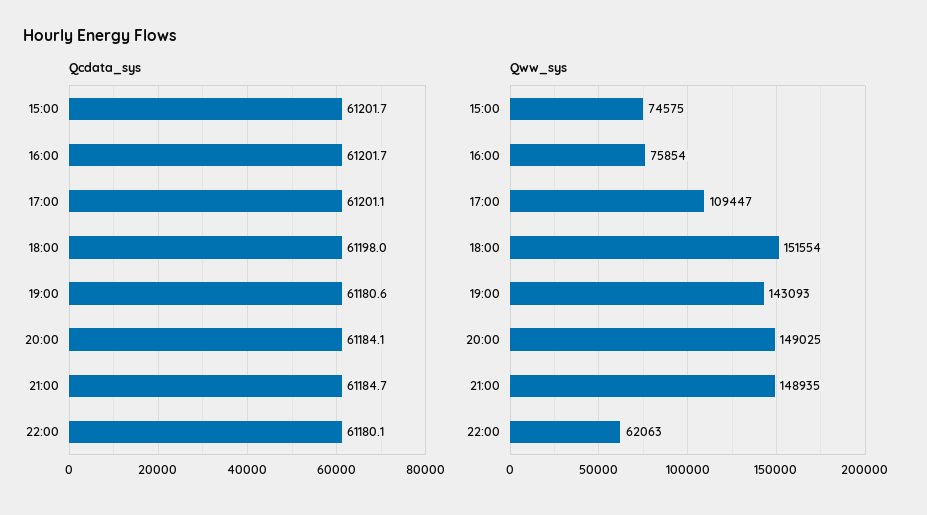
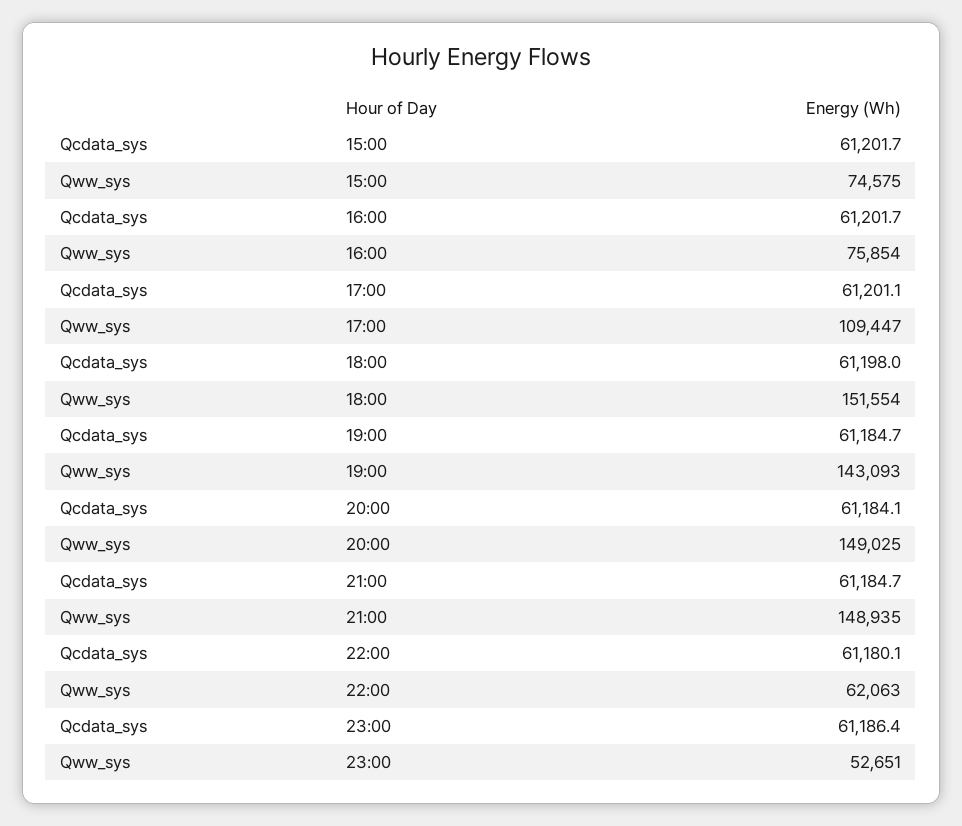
Qcdata_sys, 19:00: 61180.6 -> 61184.7
Qcdata_sys, 23:00: none -> 61186.4
Qww_sys, 23:00: none -> 52651

